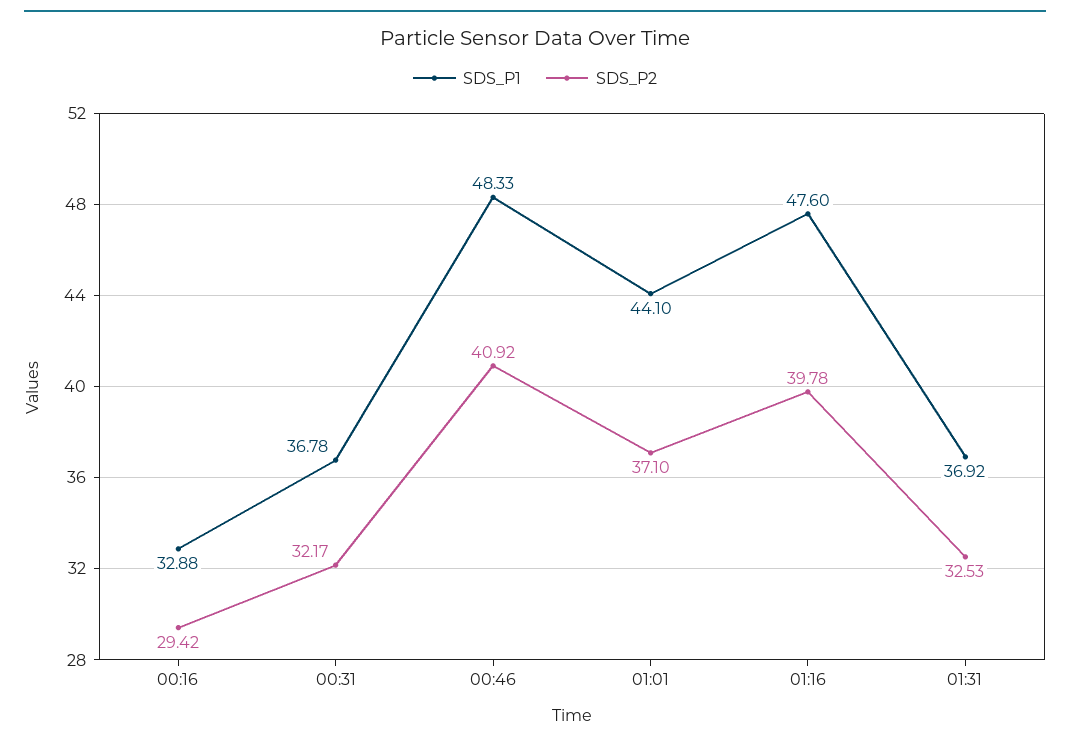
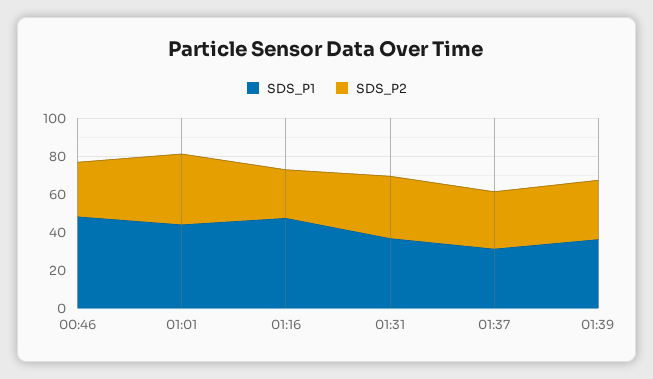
SDS_P1, 00:16: 32.88 -> none
SDS_P2, 00:16: 29.42 -> none
SDS_P1, 00:31: 36.78 -> none
SDS_P2, 00:31: 32.17 -> none
SDS_P2, 00:46: 40.92 -> 30
SDS_P2, 01:16: 39.78 -> 25
SDS_P1, 01:37: none -> 30
SDS_P2, 01:37: none -> 30
SDS_P1, 01:39: none -> 35
SDS_P2, 01:39: none -> 30

